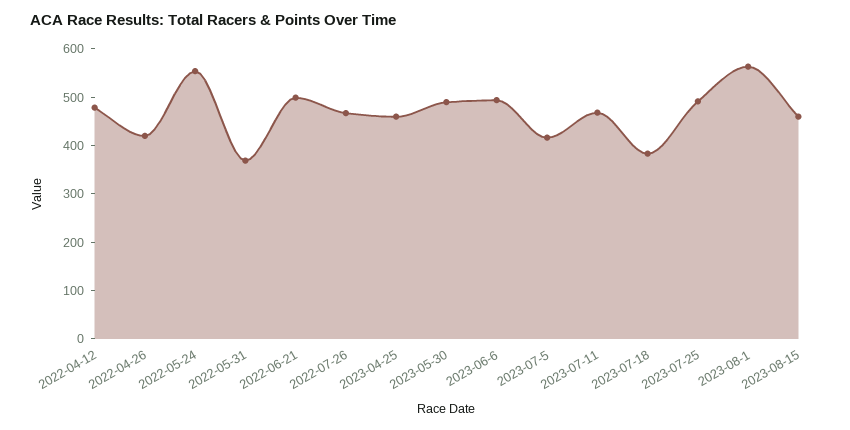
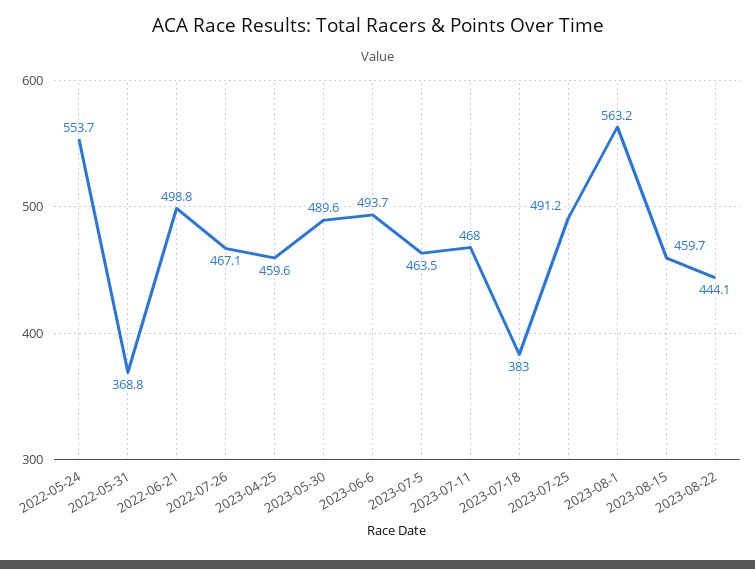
2022-04-12: 480 -> none
2022-04-26: 420 -> none
2023-07-5: 420 -> 463.5
2023-08-22: none -> 444.1

